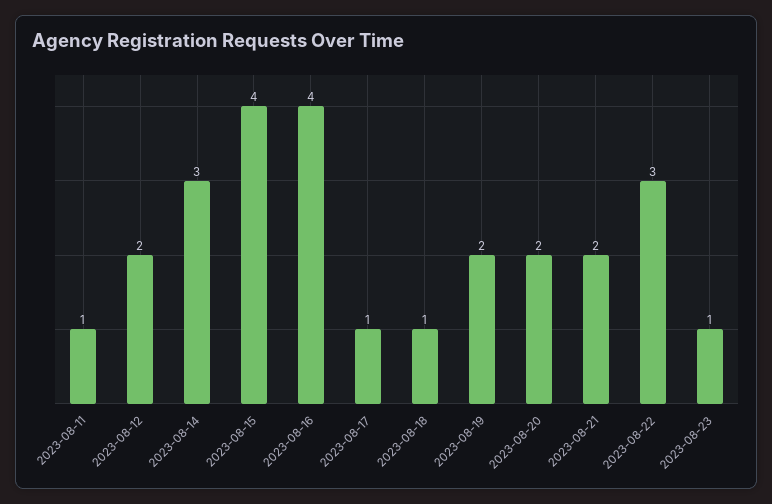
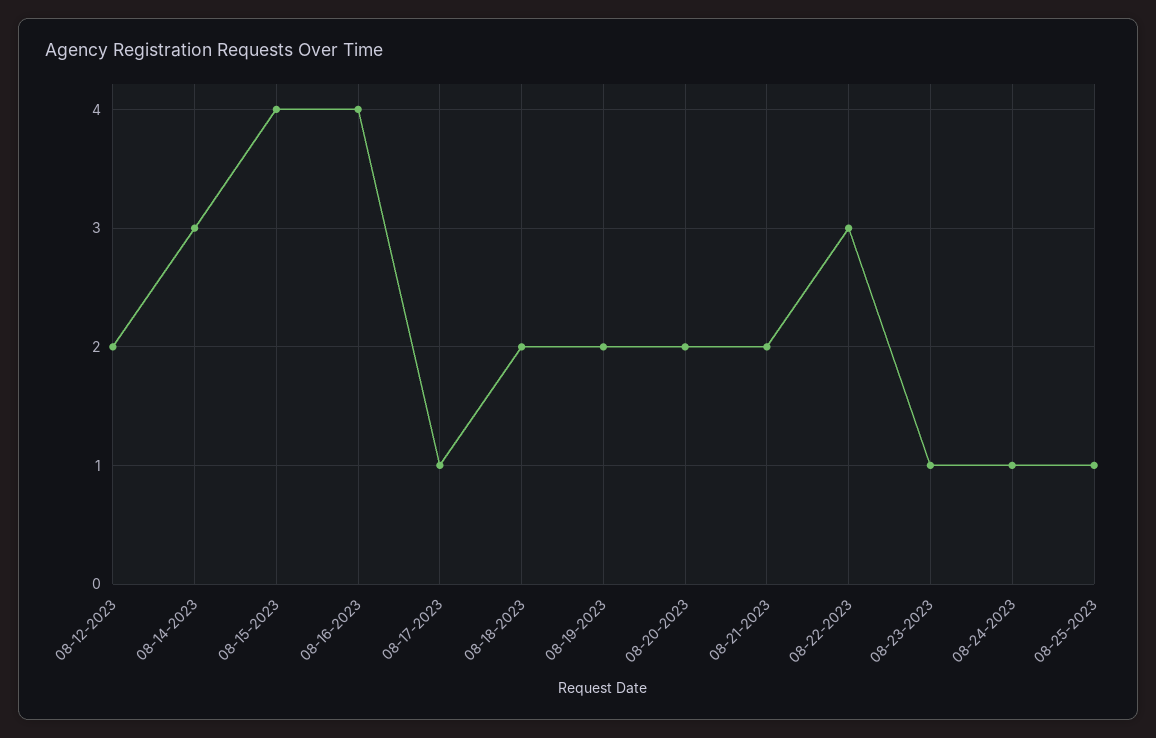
2023-08-11: 1 -> none
2023-08-18: 1 -> 2
08-24-2023: none -> 1
08-25-2023: none -> 1

